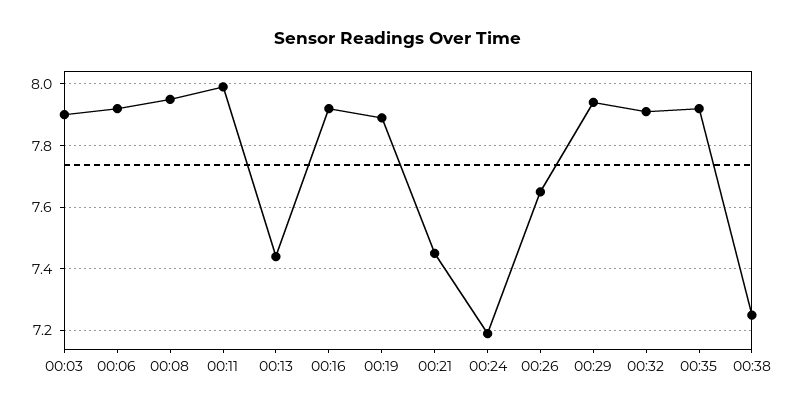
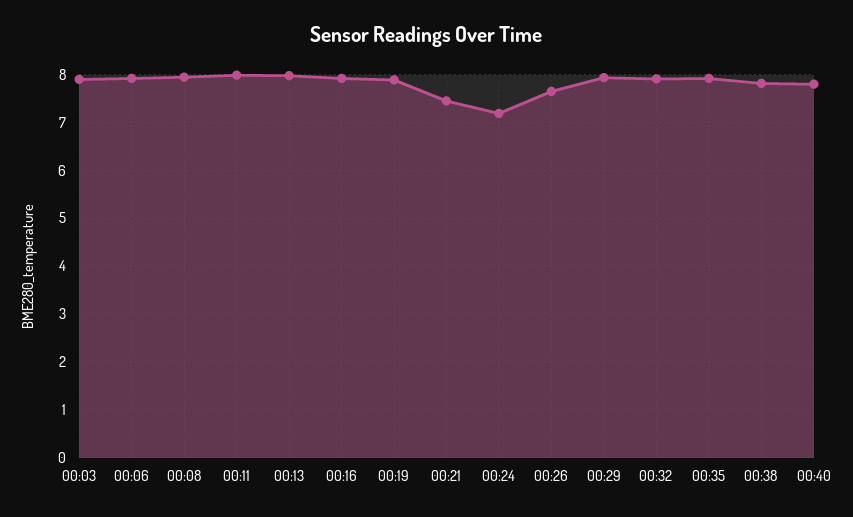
00:13: 7.45 -> 8
00:38: 7.25 -> 7.8
00:40: none -> 7.8

